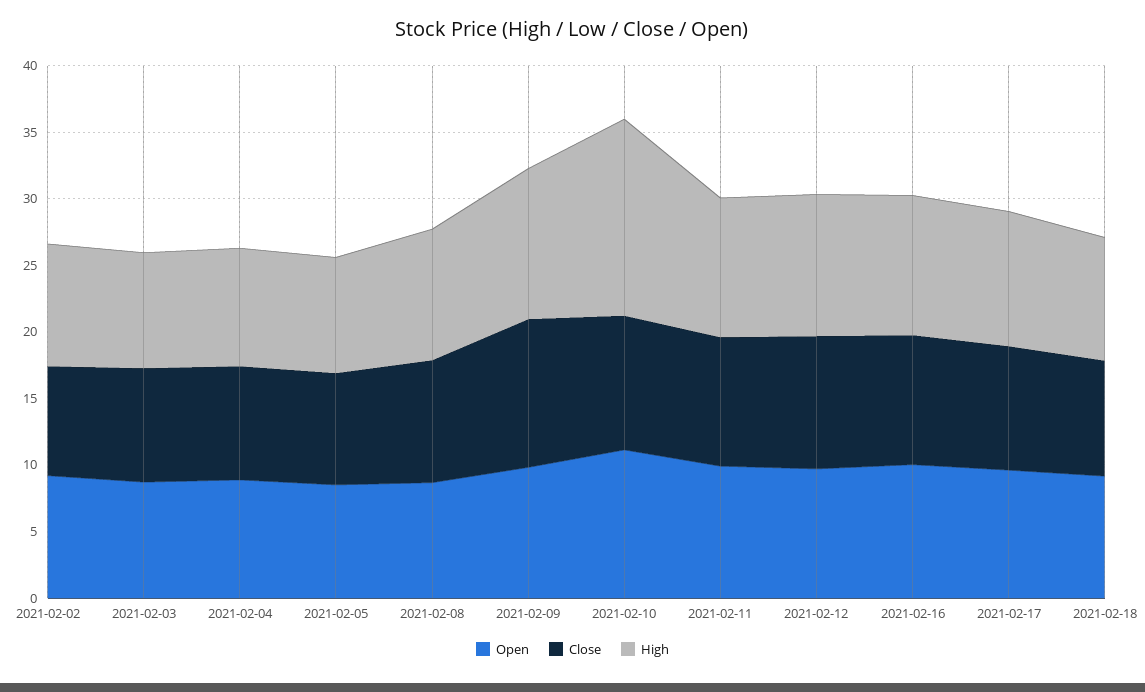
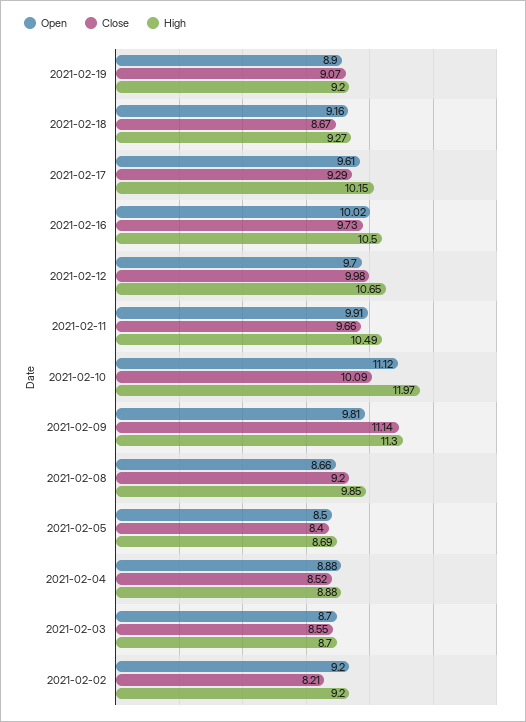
High, 2021-02-10: 15 -> 11.97
Open, 2021-02-19: none -> 8.9
Close, 2021-02-19: none -> 9.07
High, 2021-02-19: none -> 9.2

